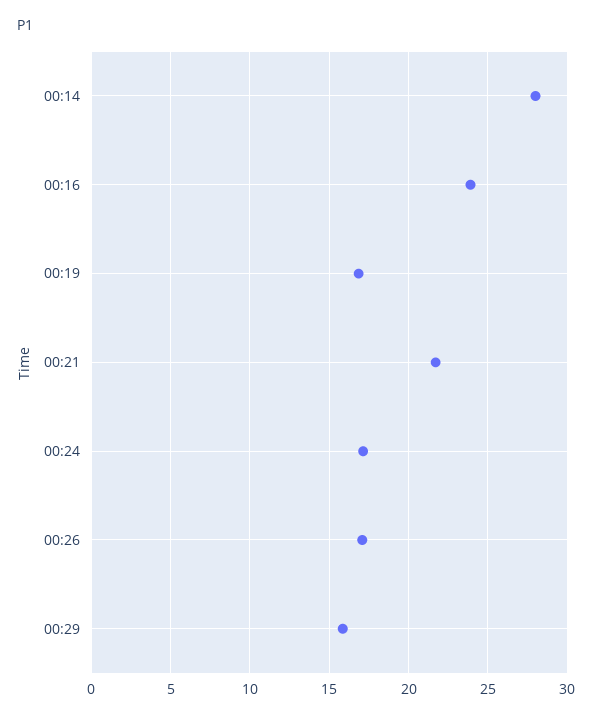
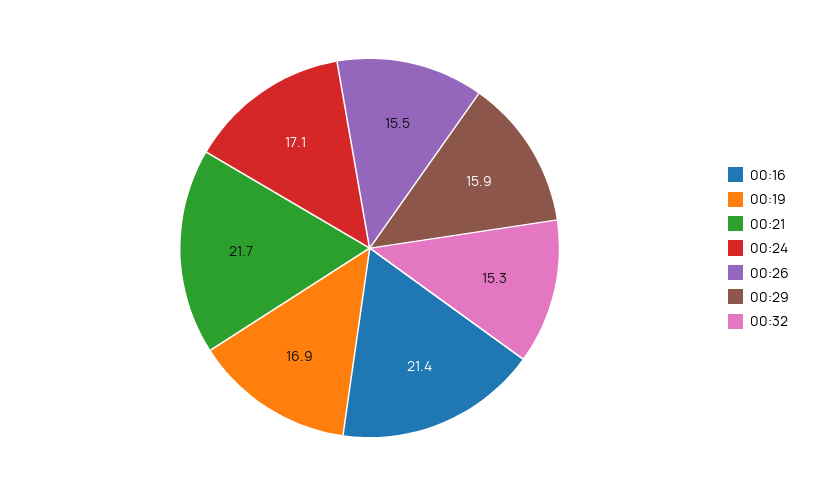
00:14: 28 -> none
00:16: 24 -> 21.4
00:26: 17 -> 15.5
00:32: none -> 15.3

